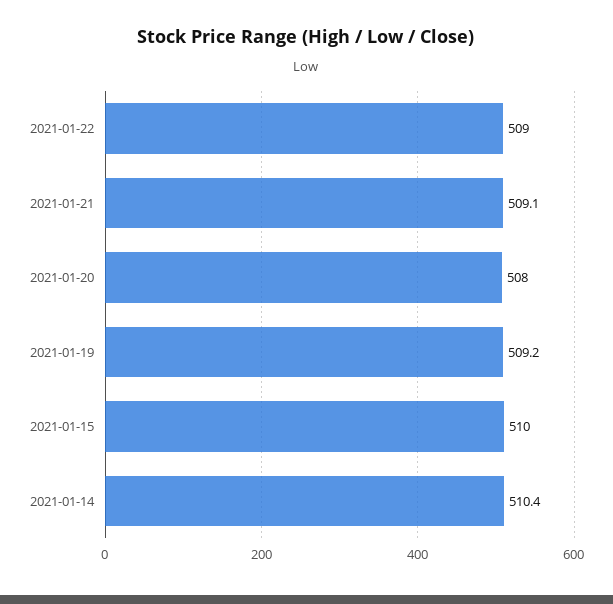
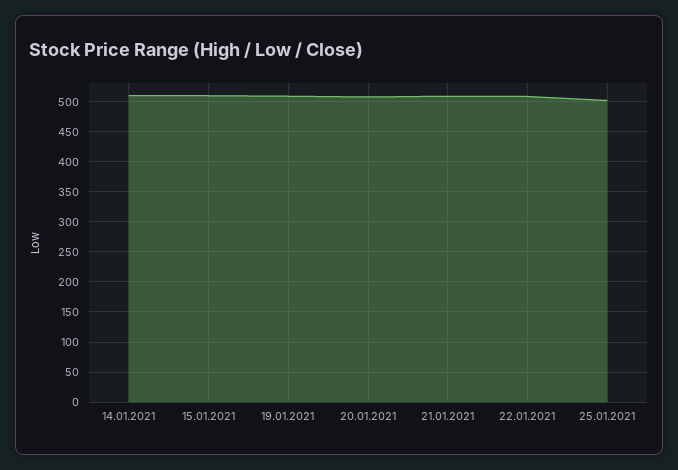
25.01.2021: none -> 500

